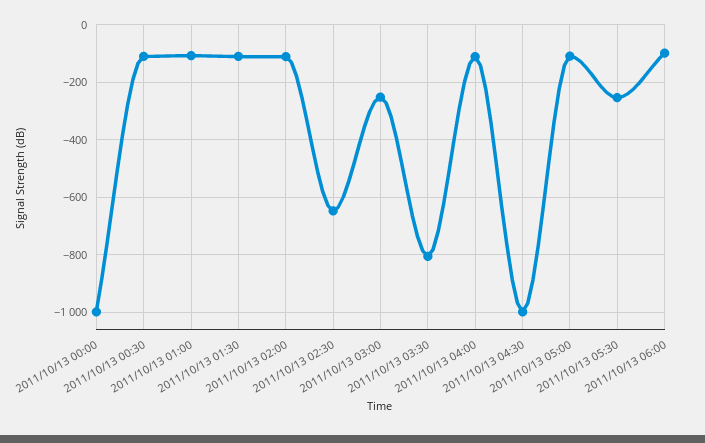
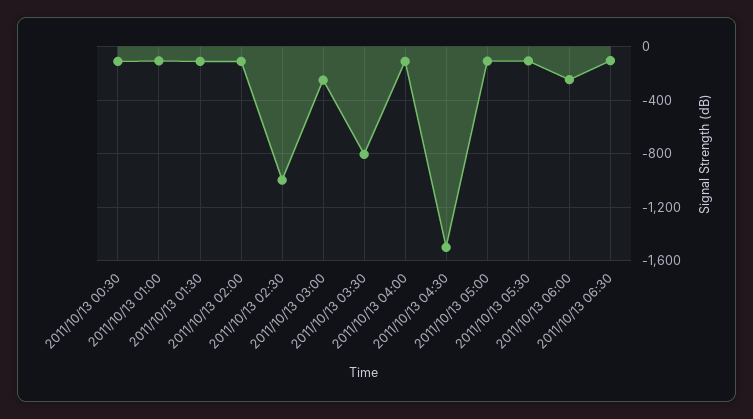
2011/10/13 00:00: -1000 -> none
2011/10/13 02:30: -650 -> -1000
2011/10/13 04:30: -1000 -> -1500
2011/10/13 05:30: -250 -> -100
2011/10/13 06:00: -100 -> -250
2011/10/13 06:30: none -> -100

